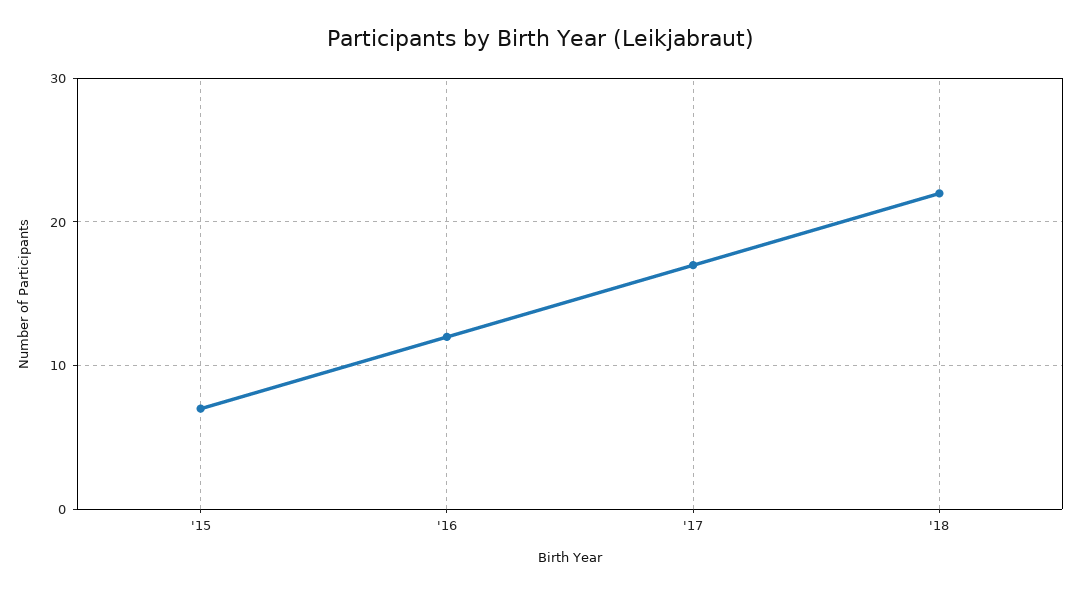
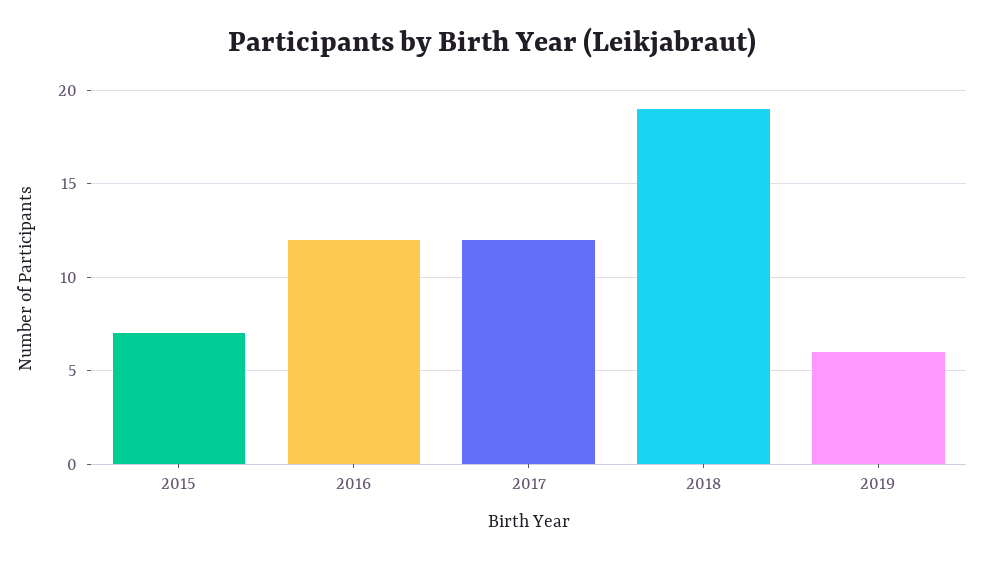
'17: 17 -> 12
'18: 22 -> 19
2019: none -> 6

